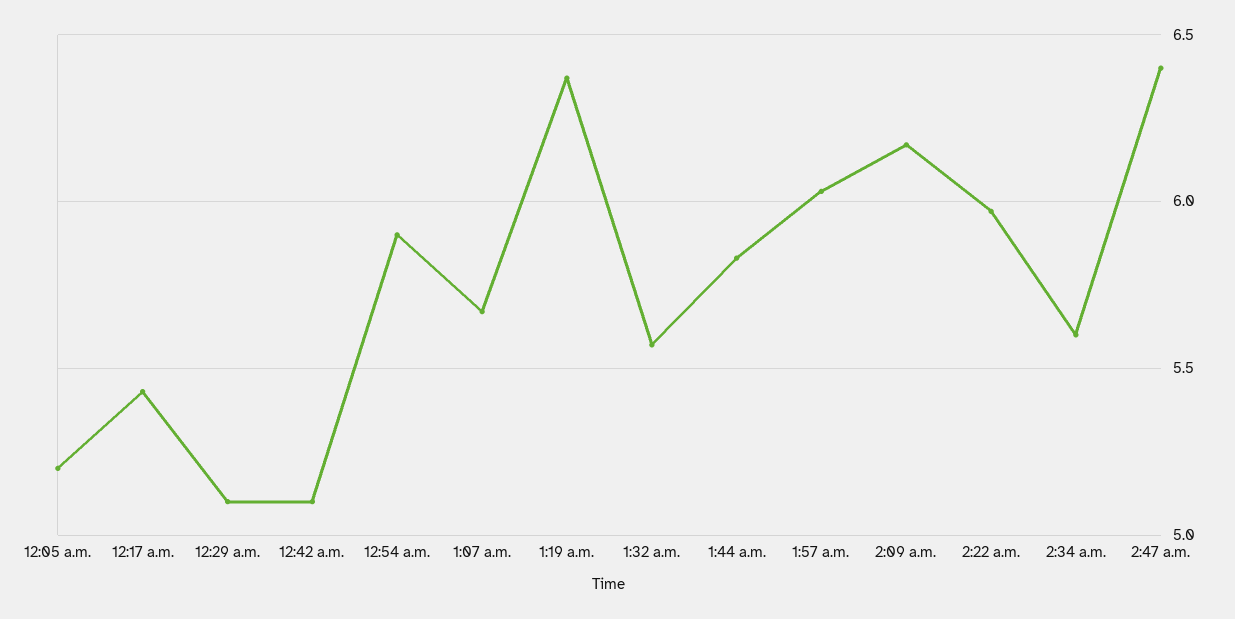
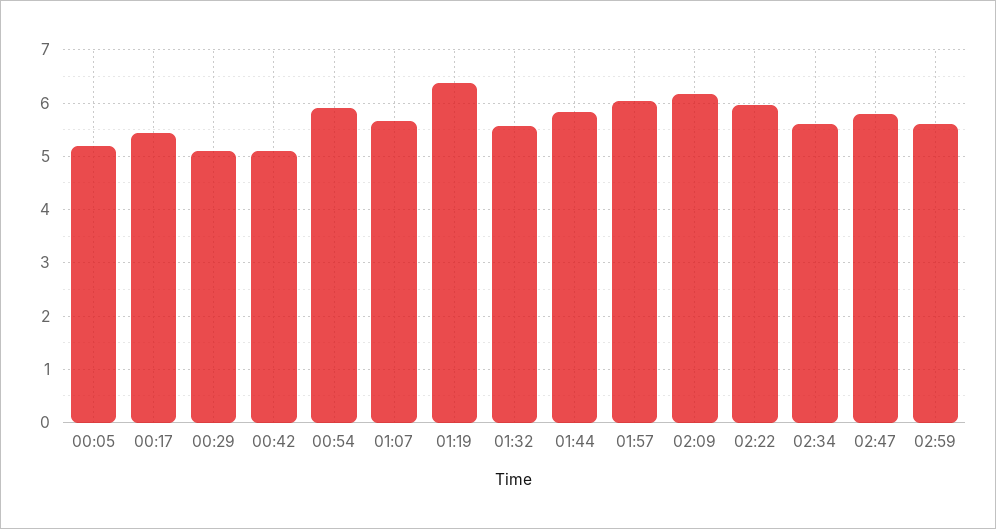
2:47 a.m.: 6.4 -> 5.8
02:59: none -> 5.6

